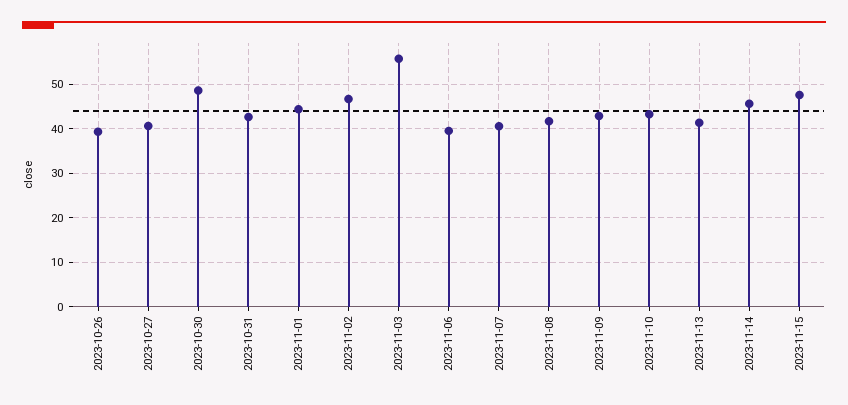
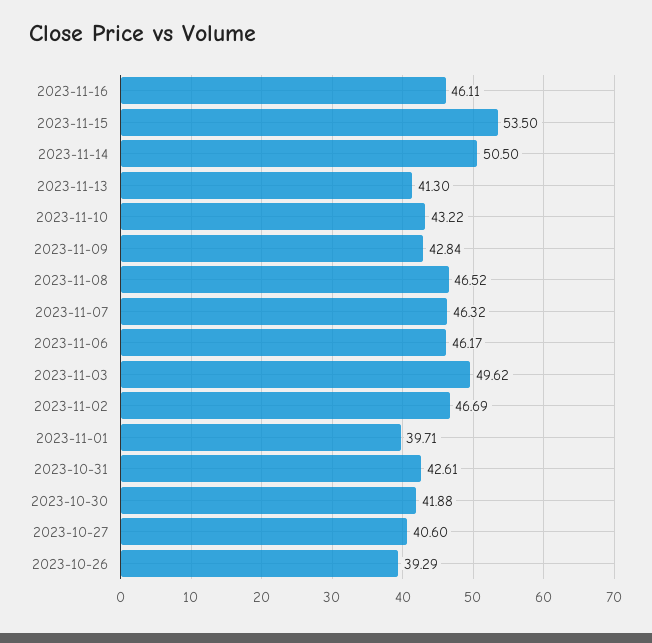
2023-10-30: 48 -> 41.88
2023-11-01: 44 -> 39.71
2023-11-03: 56 -> 49.62
2023-11-06: 40 -> 46.17
2023-11-07: 40 -> 46.32
2023-11-08: 42 -> 46.52
2023-11-14: 46 -> 50.5
2023-11-15: 48 -> 53.5
2023-11-16: none -> 46.11

